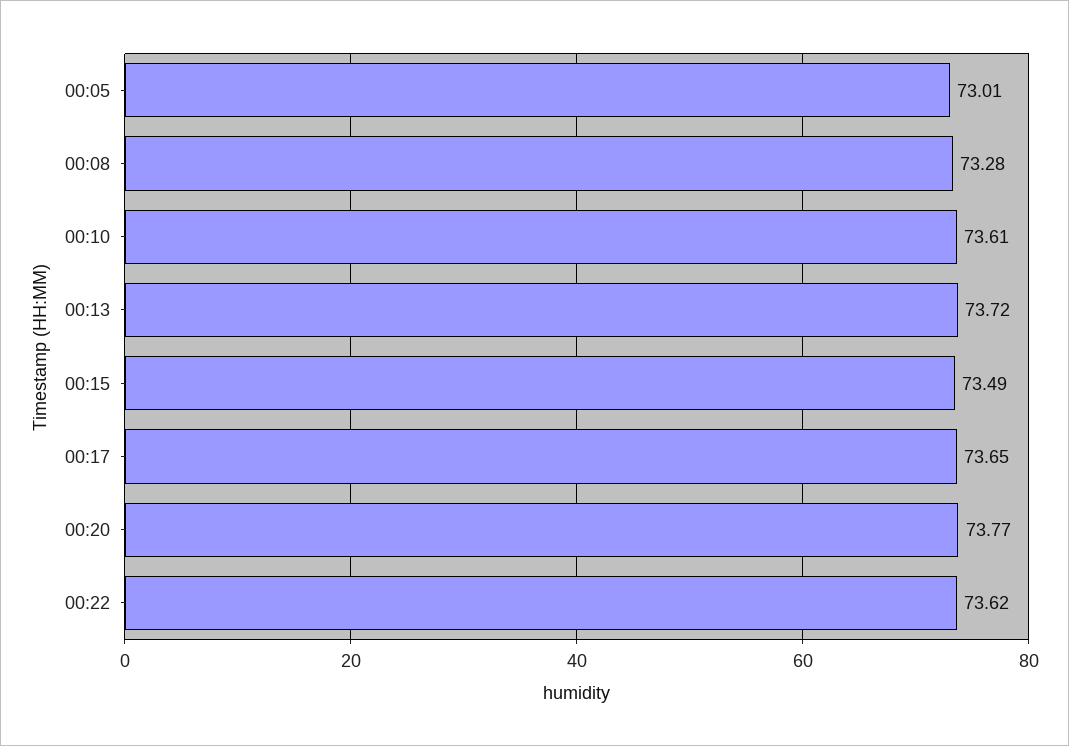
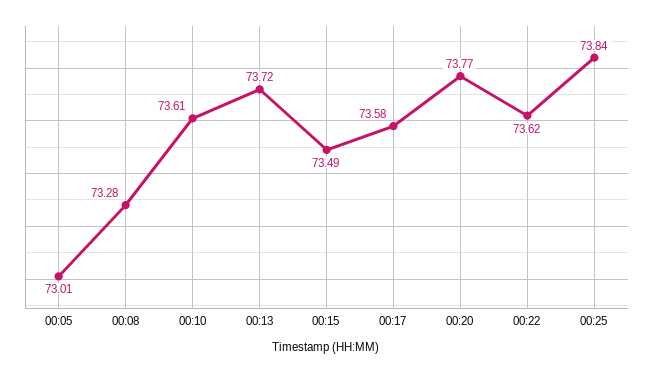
00:17: 73.65 -> 73.58
00:25: none -> 73.84

